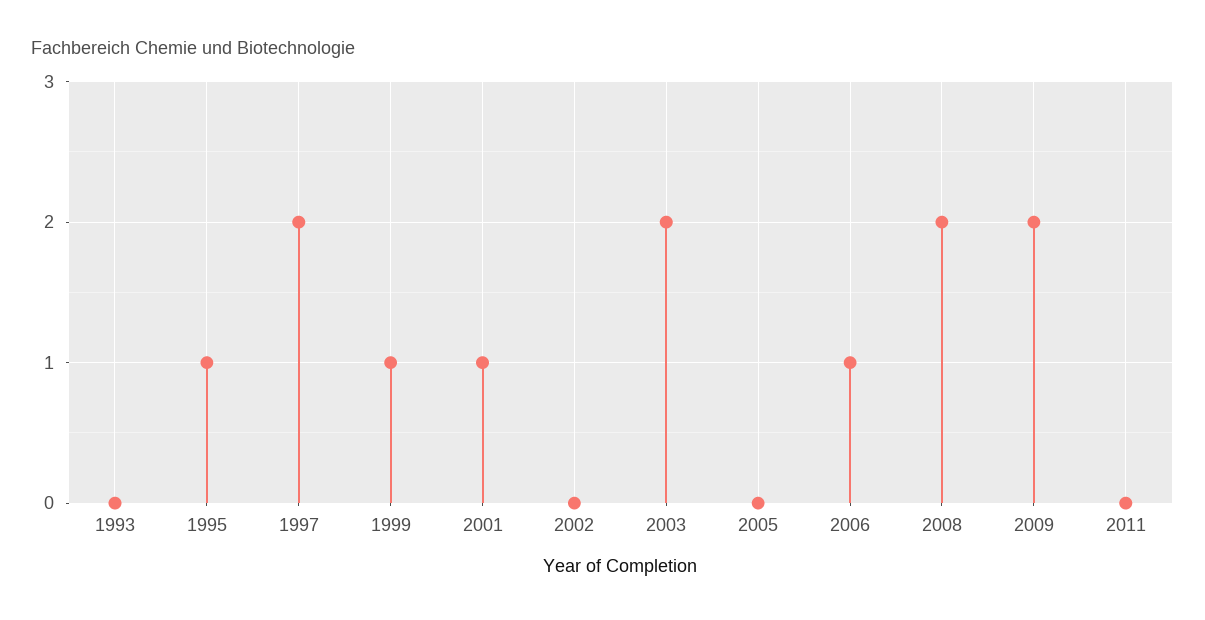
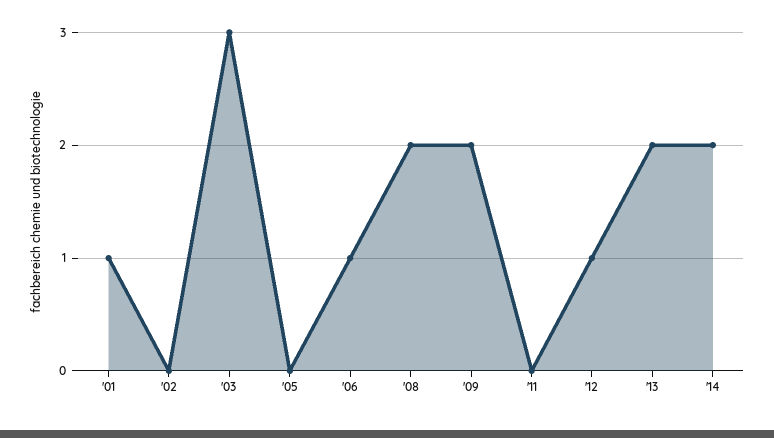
1993: 0 -> none
1995: 1 -> none
1997: 2 -> none
1999: 1 -> none
2003: 2 -> 3
'12: none -> 1
'13: none -> 2
'14: none -> 2

